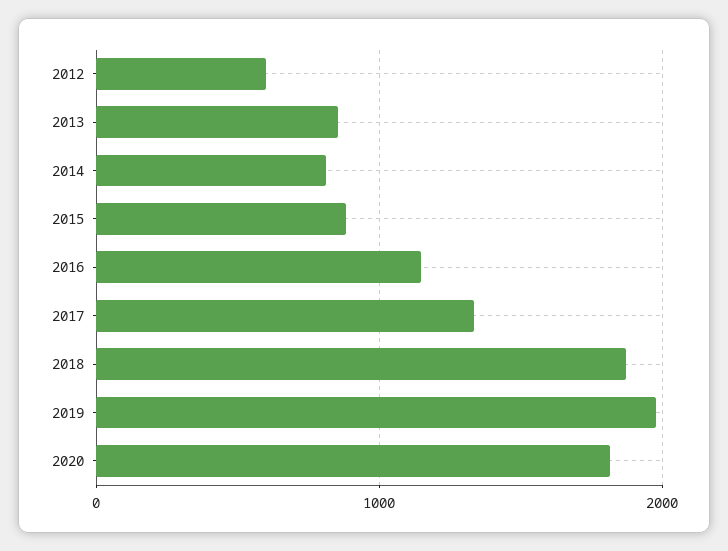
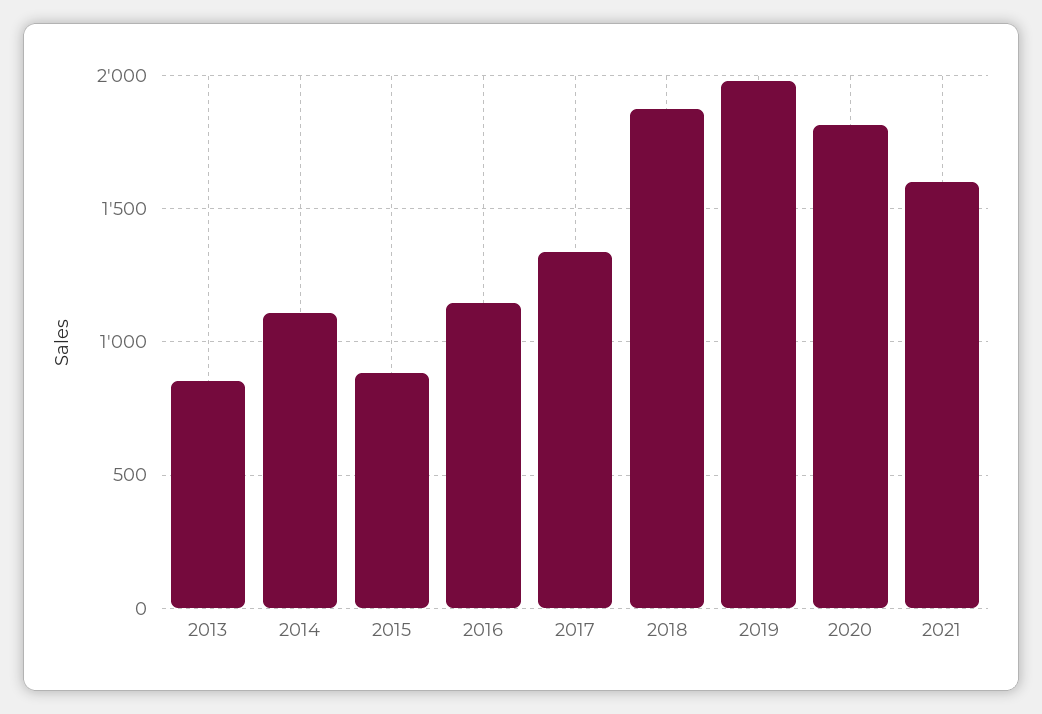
2012: 600 -> none
2014: 800 -> 1100
2021: none -> 1600

